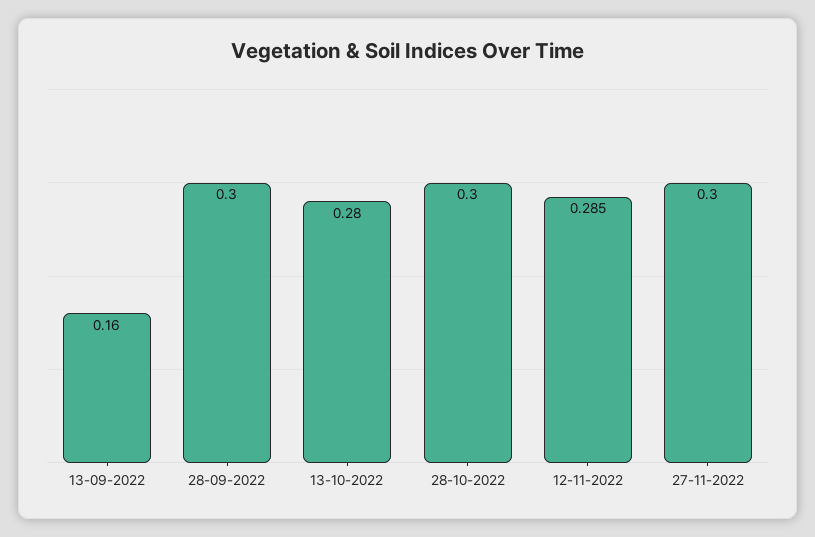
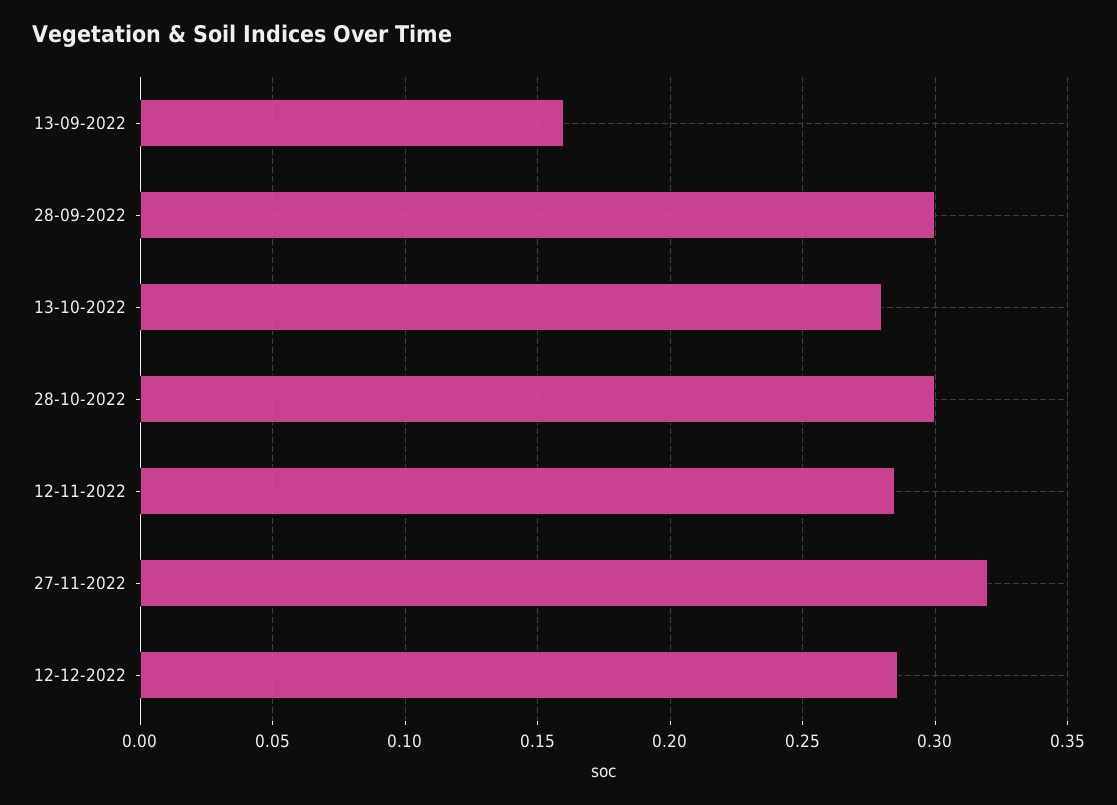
27-11-2022: 0.3 -> 0.32
12-12-2022: none -> 0.285

